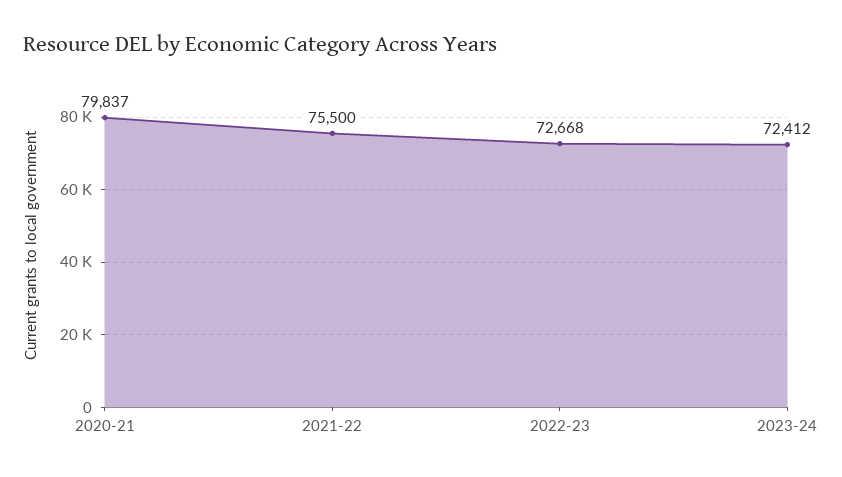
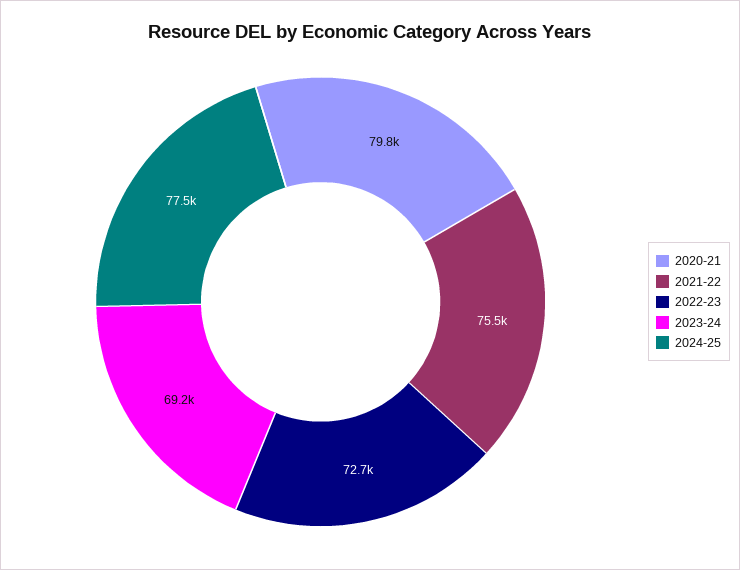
2023-24: 72412 -> 69200
2024-25: none -> 77500

